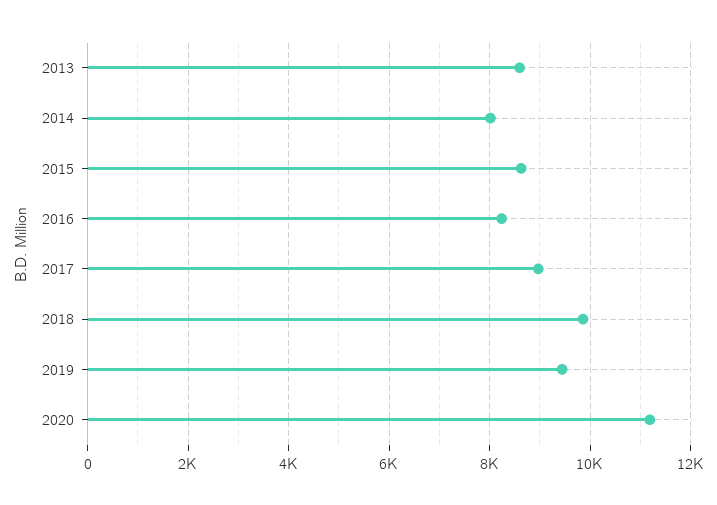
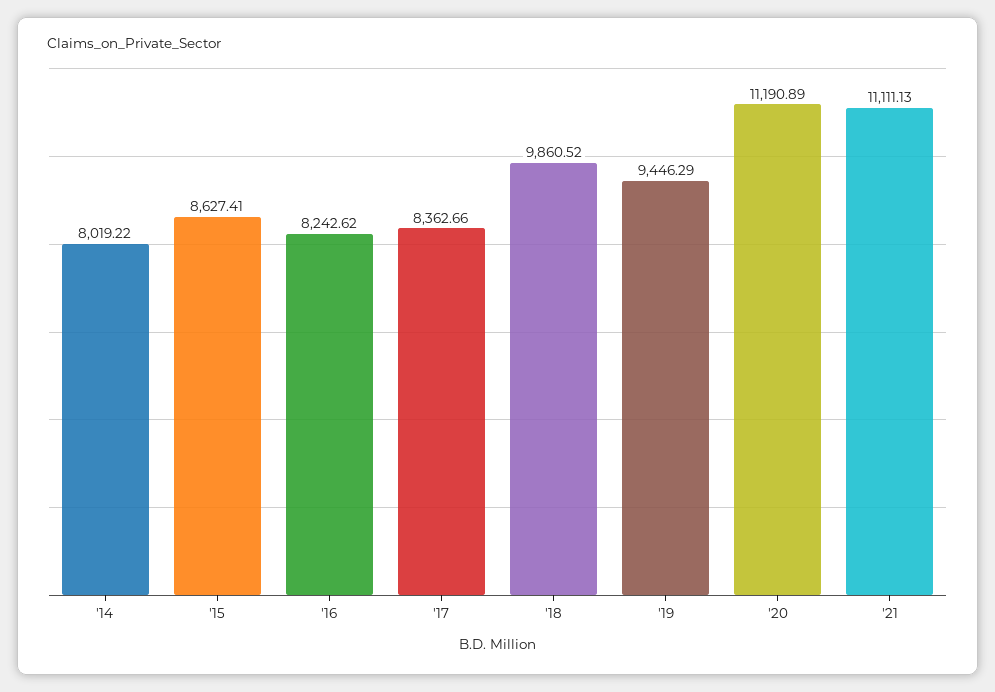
2013: 8600 -> none
2017: 9000 -> 8362.66
'21: none -> 11111.13

